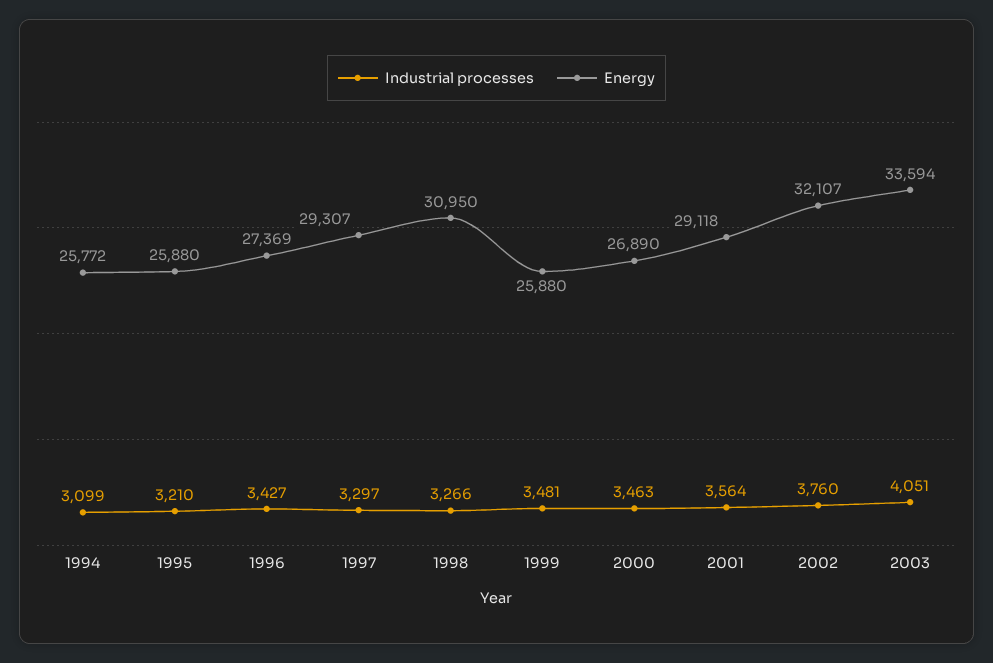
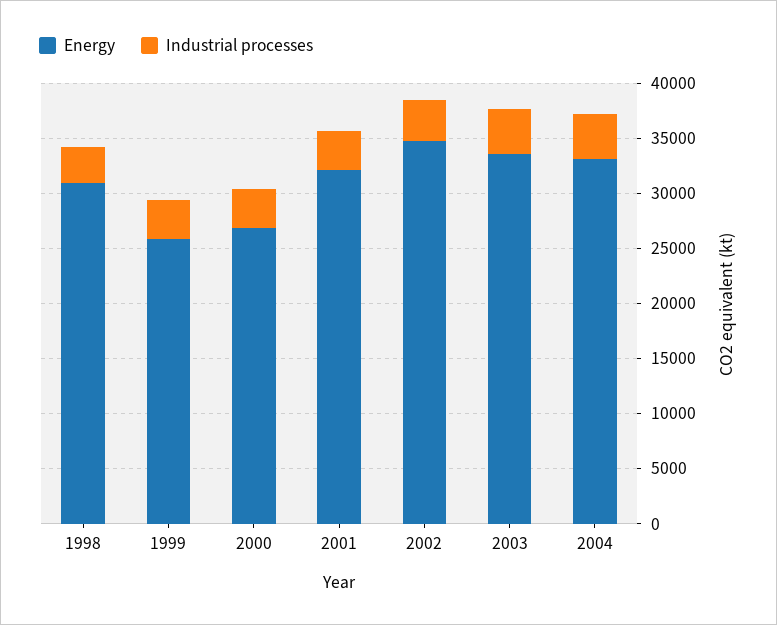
Industrial processes, 1994: 3099 -> none
Energy, 1994: 25772 -> none
Industrial processes, 1995: 3210 -> none
Energy, 1995: 25880 -> none
Industrial processes, 1996: 3427 -> none
Energy, 1996: 27369 -> none
Industrial processes, 1997: 3297 -> none
Energy, 1997: 29307 -> none
Energy, 2001: 29118 -> 32000
Energy, 2002: 32107 -> 35000
Energy, 2004: none -> 33000
Industrial processes, 2004: none -> 4000

